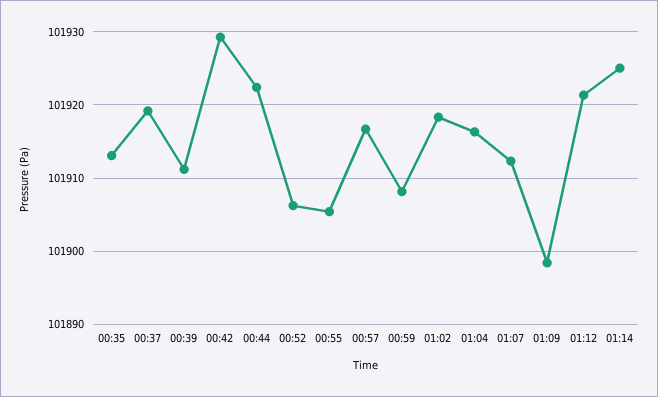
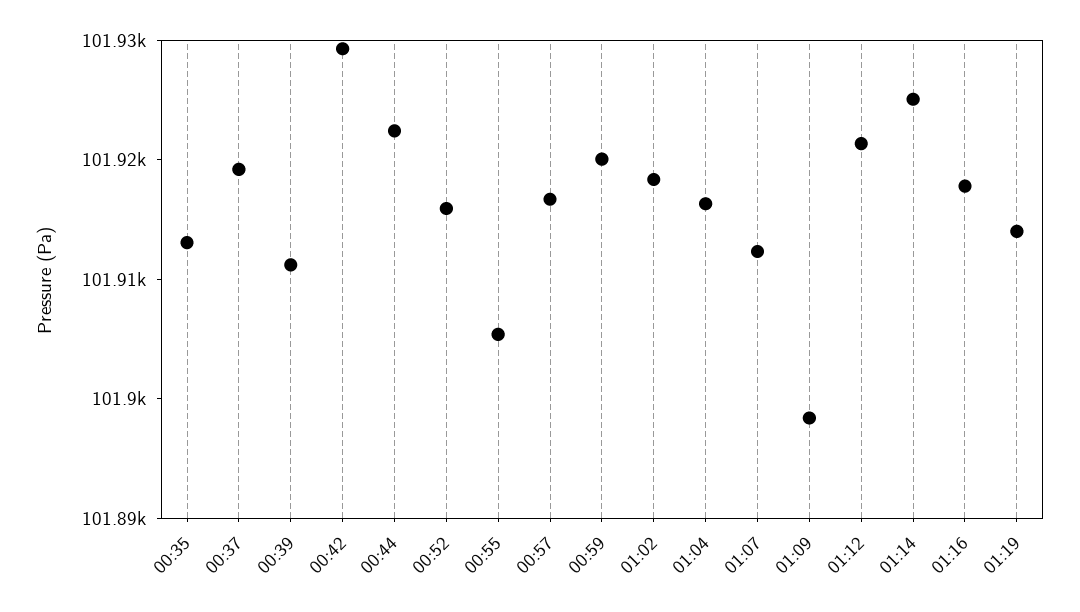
00:52: 101906 -> 101916
00:59: 101908 -> 101920
01:16: none -> 101918
01:19: none -> 101914

